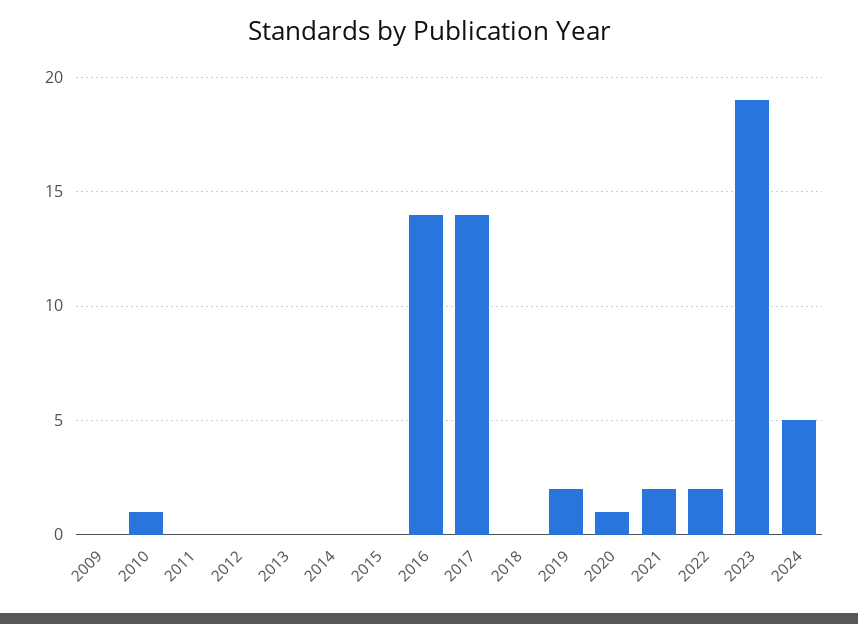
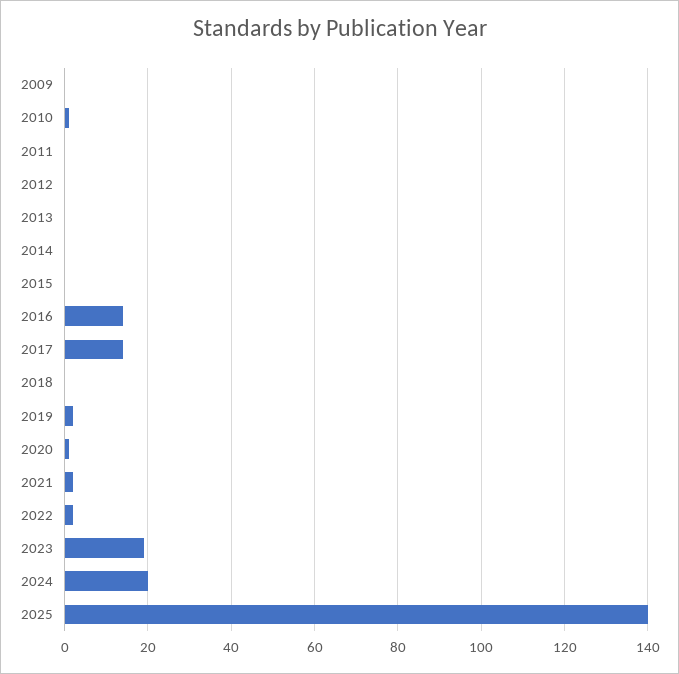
2024: 5 -> 20
2025: none -> 140

